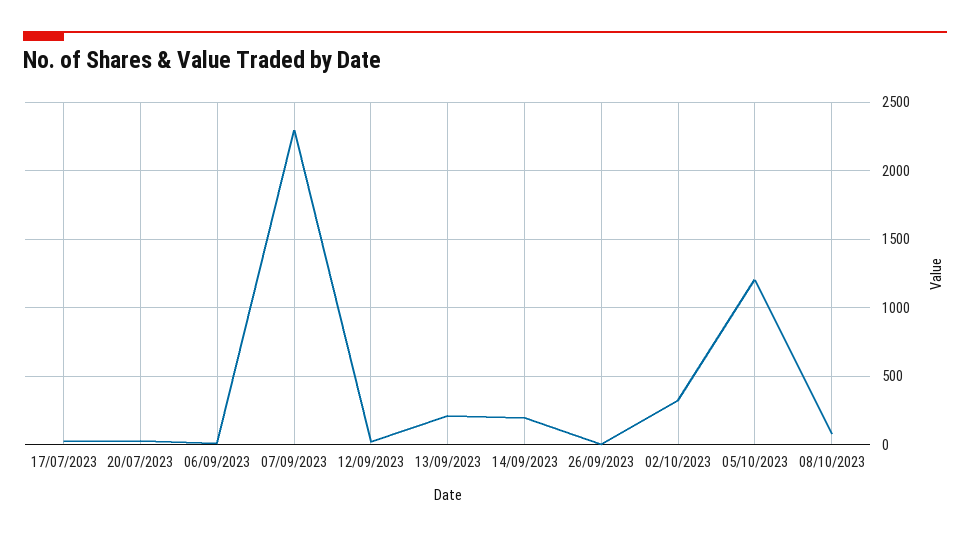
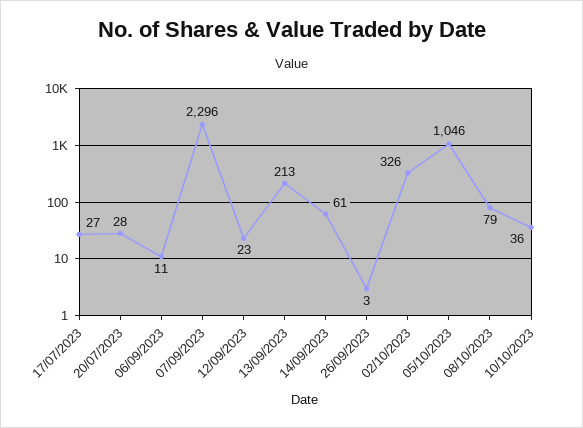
14/09/2023: 200 -> 61
05/10/2023: 1200 -> 1046
10/10/2023: none -> 36

